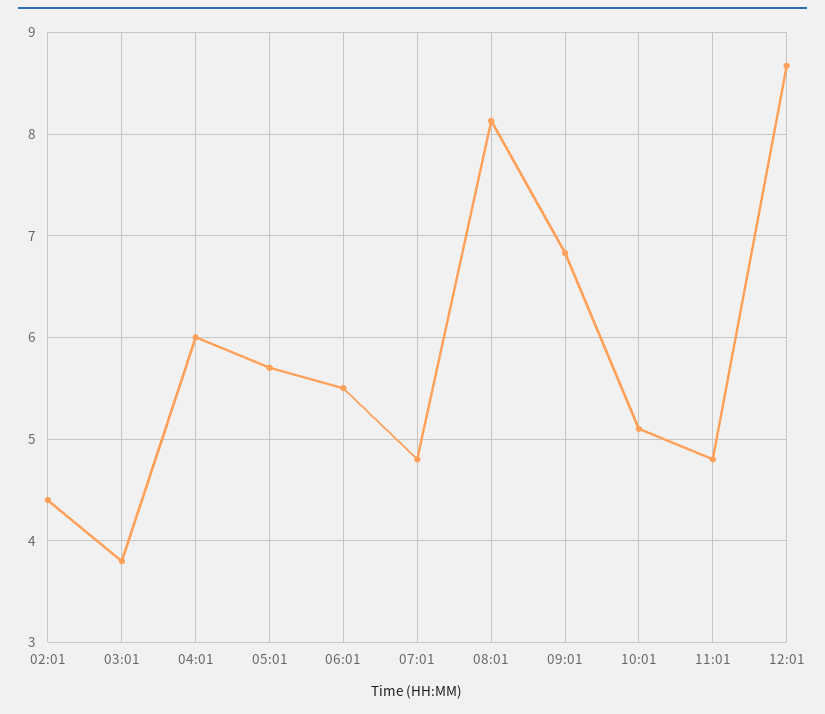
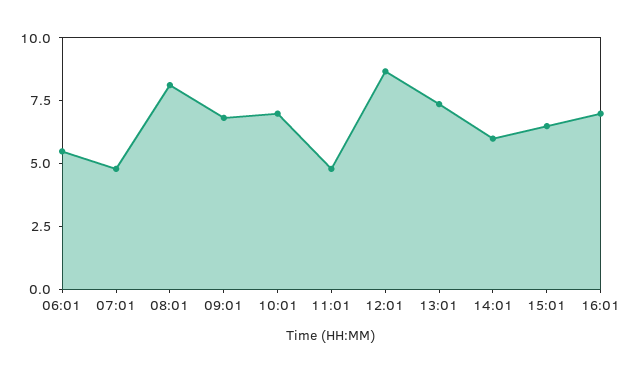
02:01: 4.4 -> none
03:01: 3.8 -> none
04:01: 6 -> none
05:01: 5.7 -> none
10:01: 5.1 -> 7
13:01: none -> 7.5
14:01: none -> 6
15:01: none -> 6.5
16:01: none -> 7

